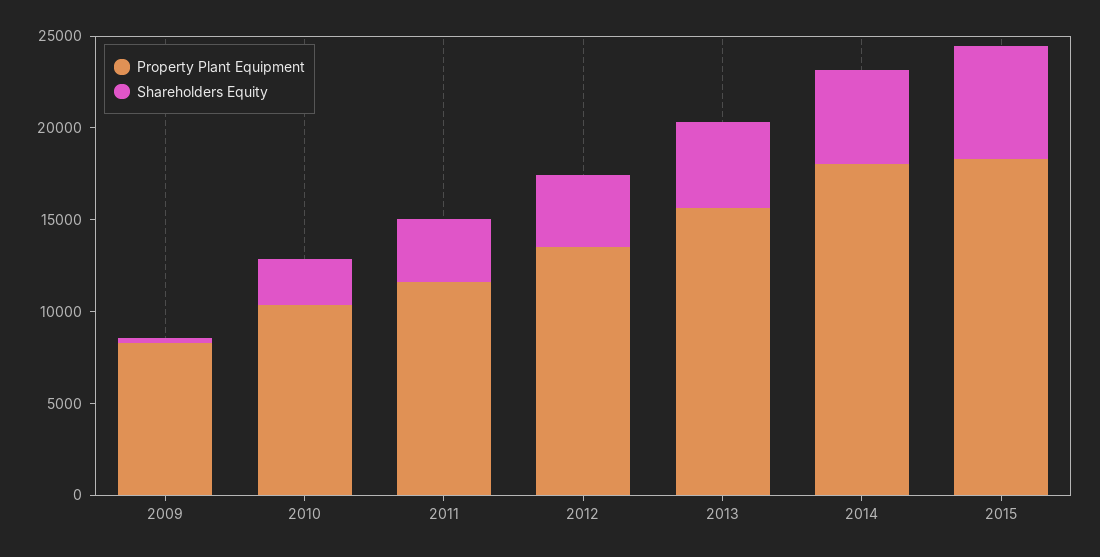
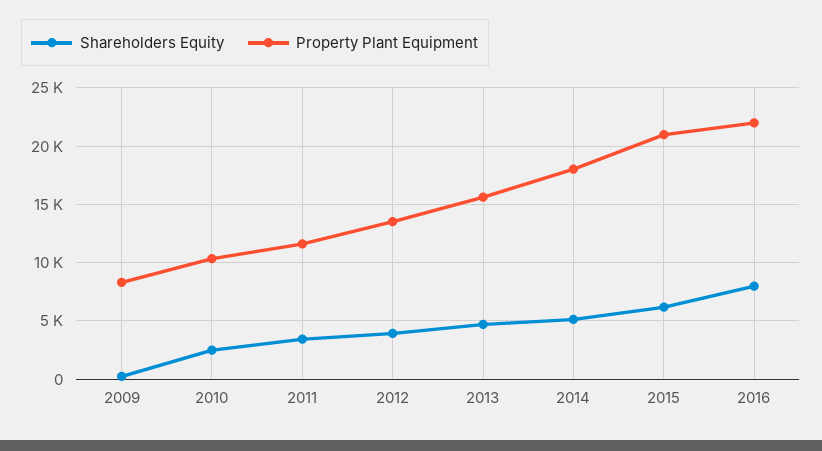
Property Plant Equipment, 2015: 18000 -> 21000
Shareholders Equity, 2016: none -> 8000
Property Plant Equipment, 2016: none -> 22000

